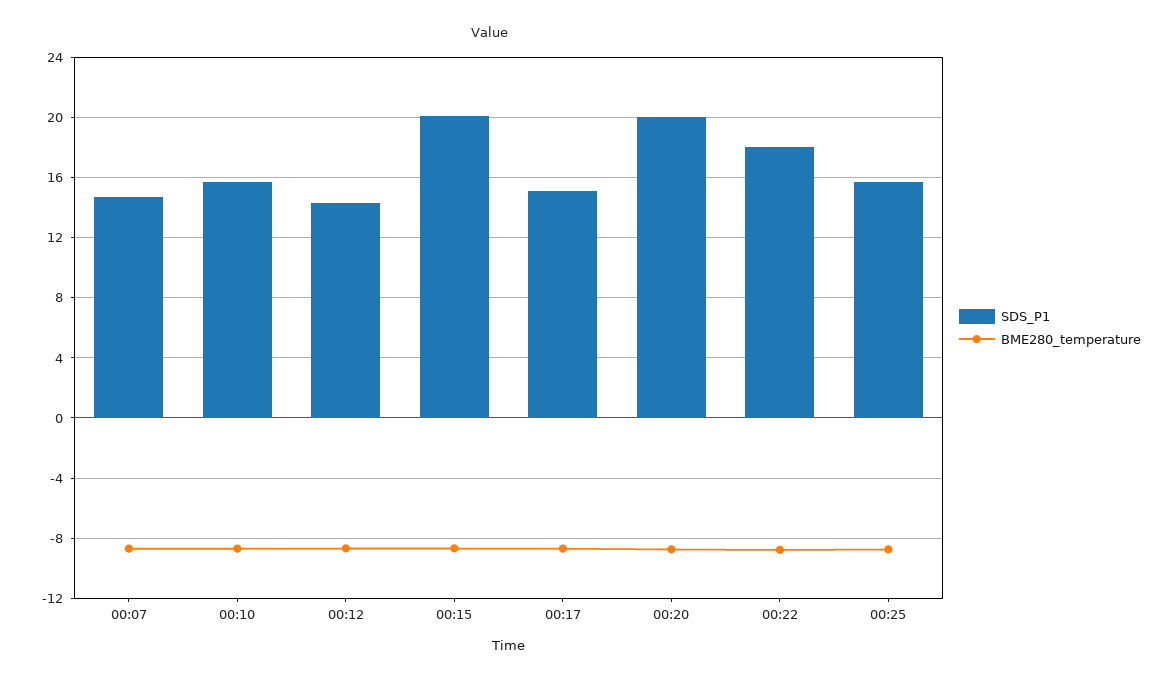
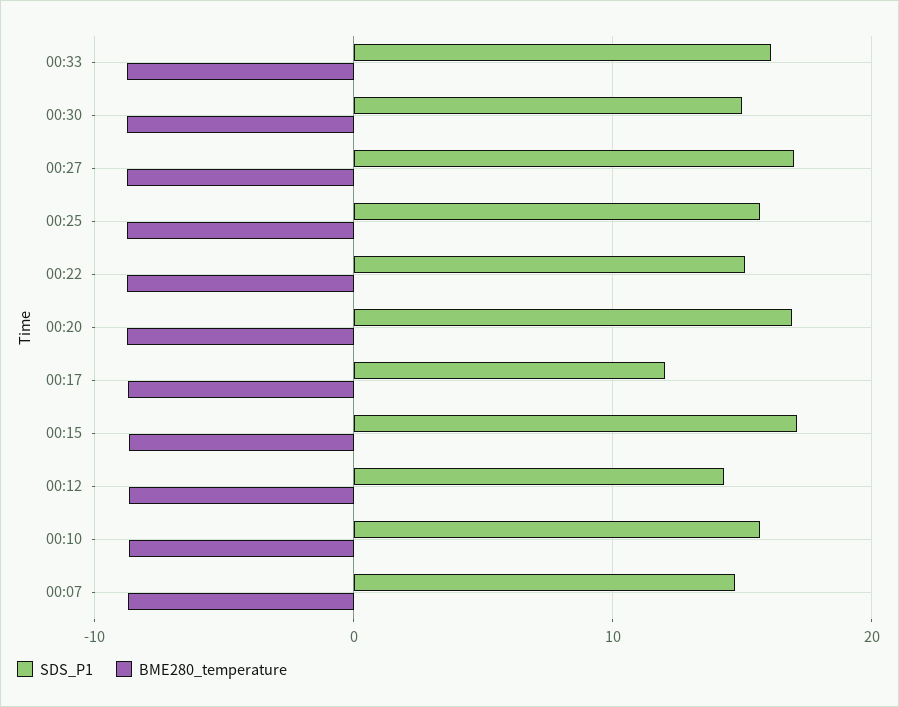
SDS_P1, 00:15: 20 -> 17
SDS_P1, 00:17: 15 -> 12
SDS_P1, 00:20: 20 -> 17
SDS_P1, 00:22: 18 -> 15
SDS_P1, 00:33: none -> 16
BME280_temperature, 00:33: none -> -9
SDS_P1, 00:30: none -> 15
BME280_temperature, 00:30: none -> -9
SDS_P1, 00:27: none -> 17
BME280_temperature, 00:27: none -> -9

